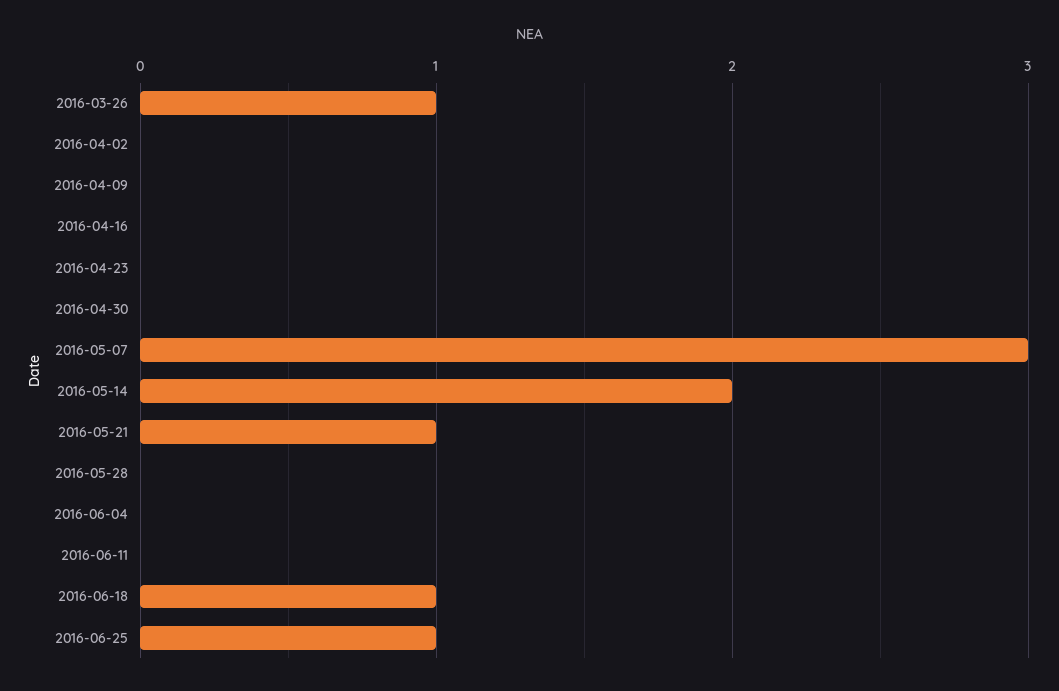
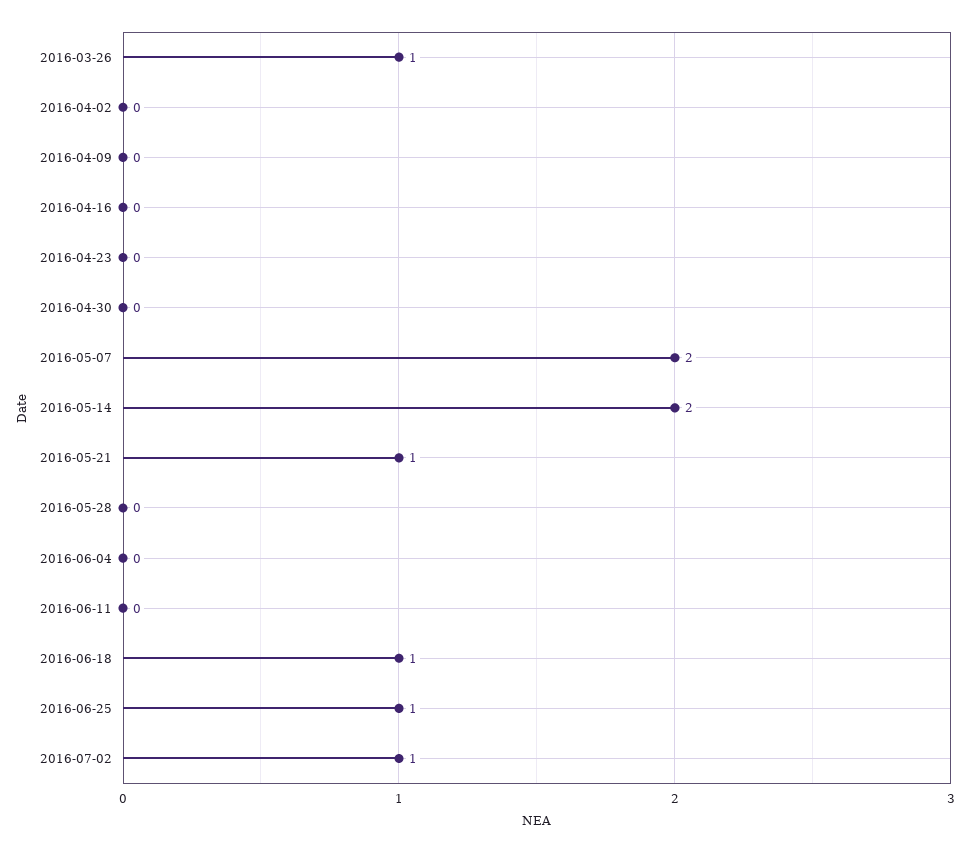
2016-05-07: 3 -> 2
2016-07-02: none -> 1

